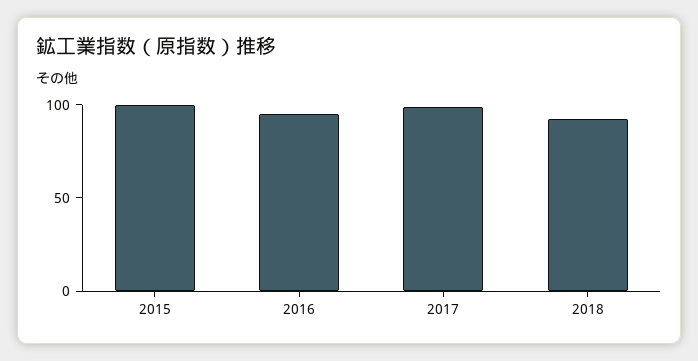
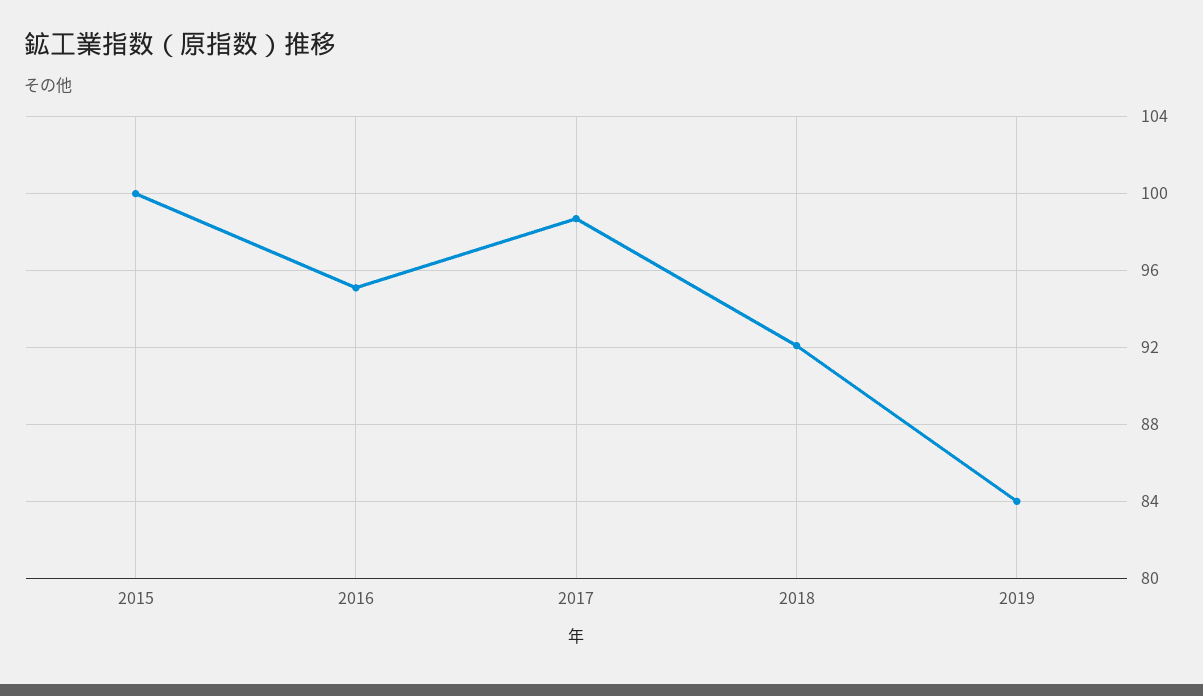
2019: none -> 84

